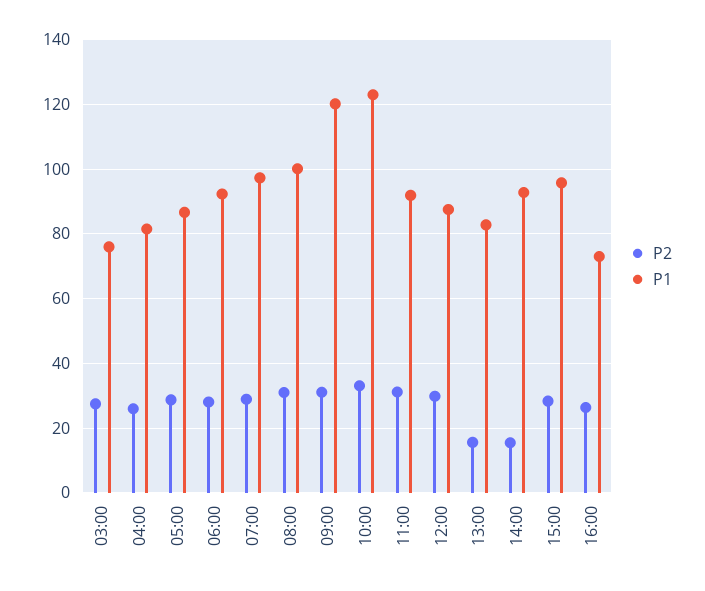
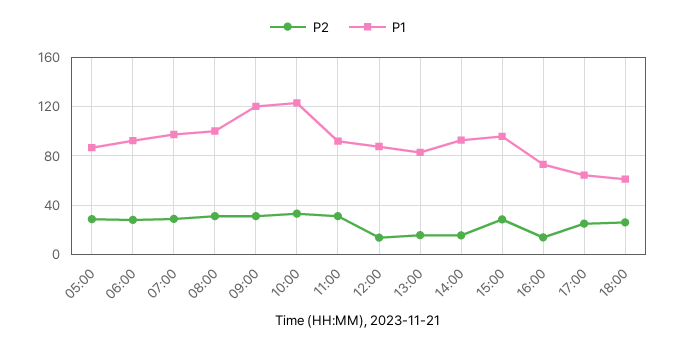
P2, 03:00: 28 -> none
P1, 03:00: 76 -> none
P2, 04:00: 26 -> none
P1, 04:00: 82 -> none
P2, 12:00: 30 -> 15
P2, 16:00: 26 -> 15
P2, 17:00: none -> 25
P1, 17:00: none -> 65
P2, 18:00: none -> 25
P1, 18:00: none -> 60

